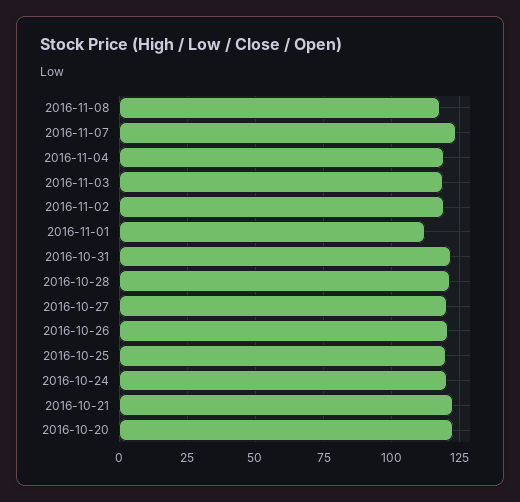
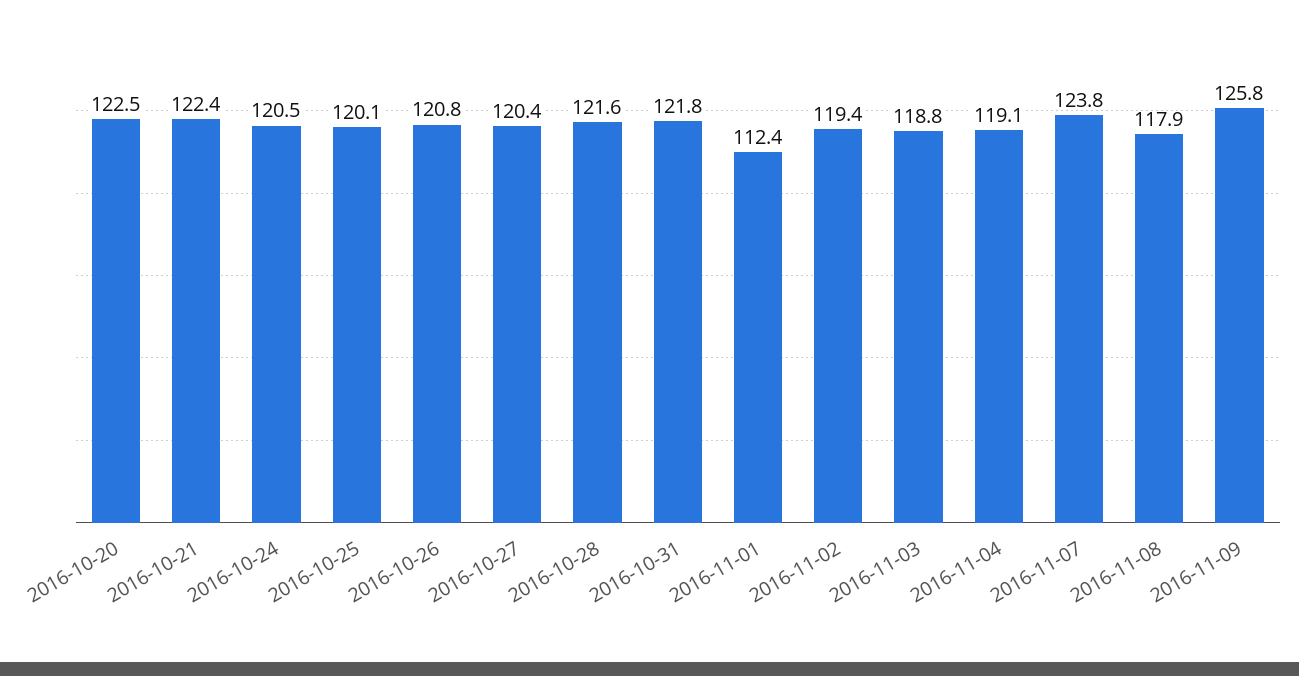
2016-11-09: none -> 125.8

